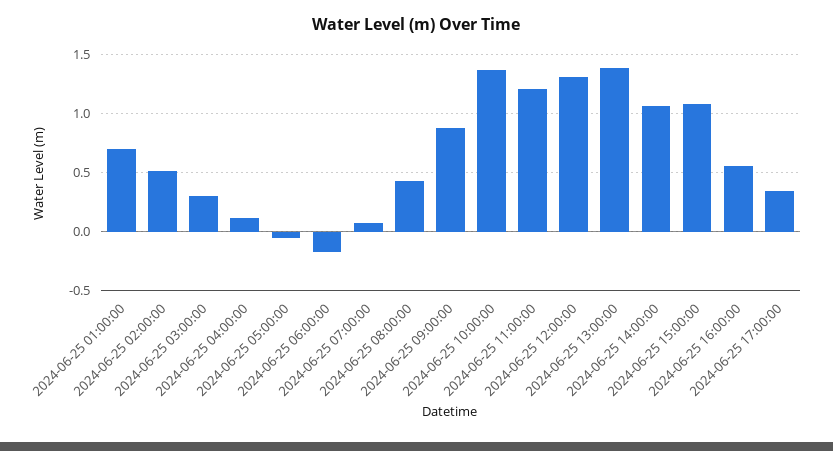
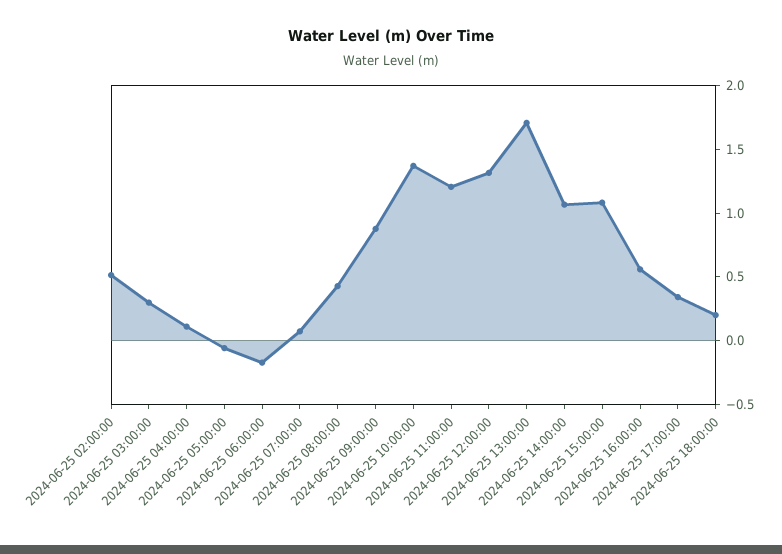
2024-06-25 01:00:00: 0.7 -> none
2024-06-25 13:00:00: 1.4 -> 1.7
2024-06-25 18:00:00: none -> 0.2

